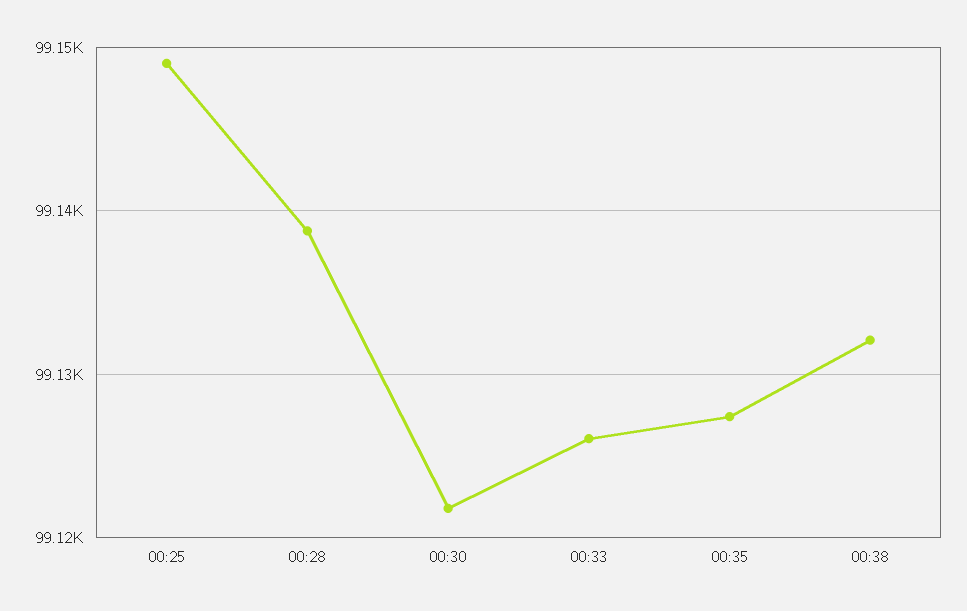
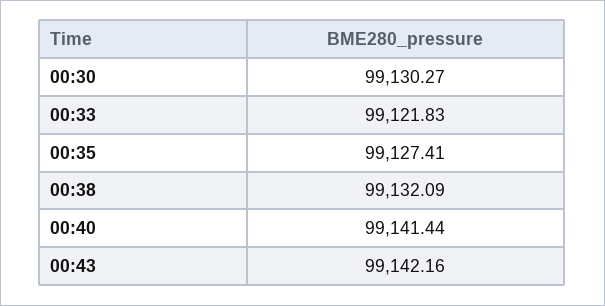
00:25: 99149 -> none
00:28: 99139 -> none
00:30: 99122 -> 99130.27
00:33: 99126 -> 99121.83
00:40: none -> 99141.44
00:43: none -> 99142.16

